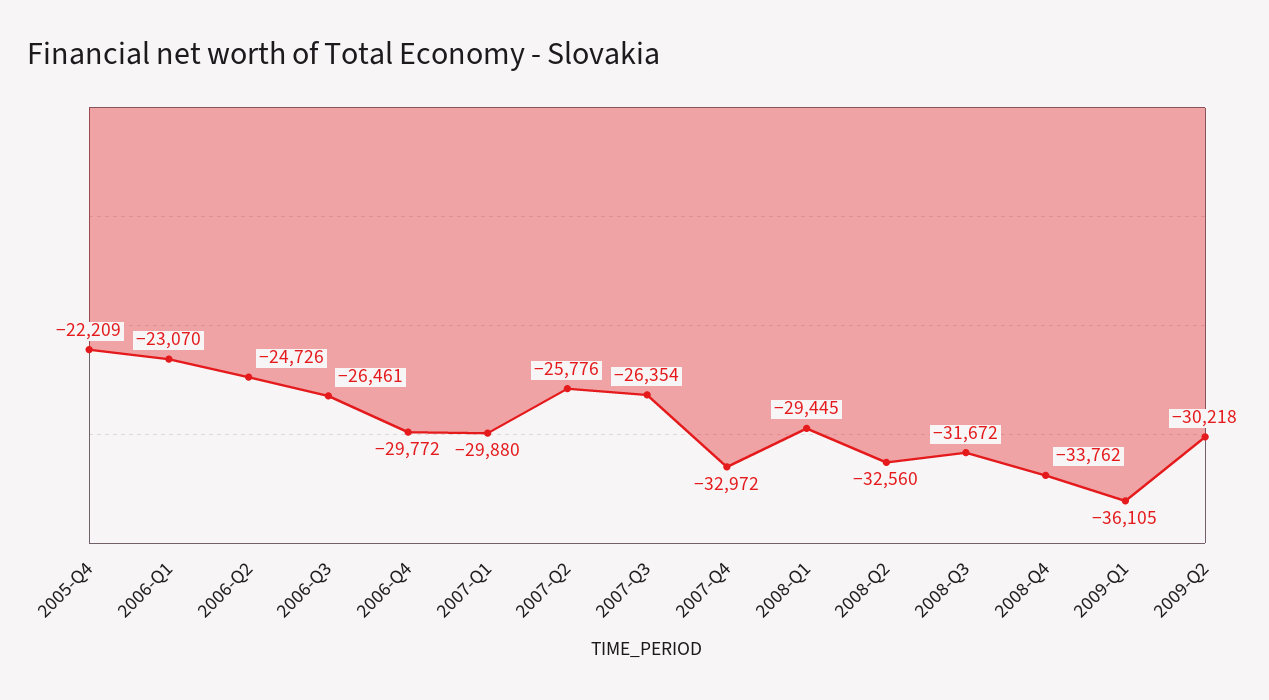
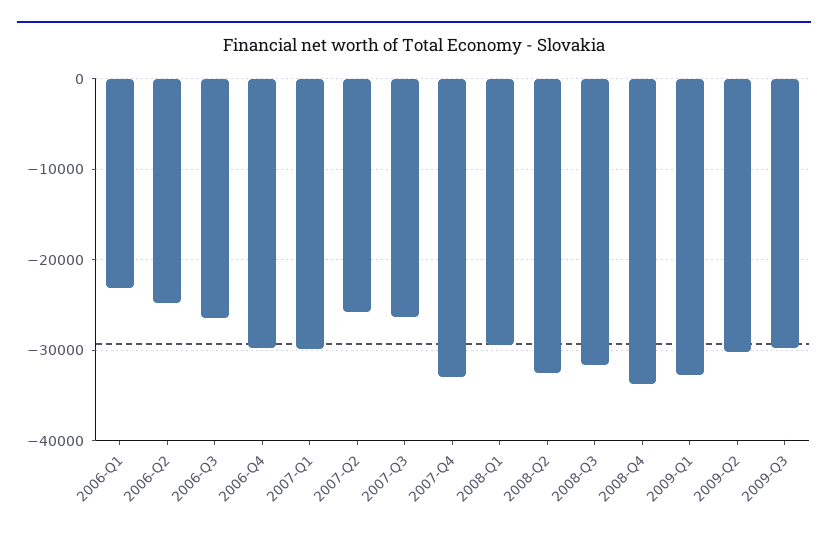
2005-Q4: -22209 -> none
2009-Q1: -36105 -> -33000
2009-Q3: none -> -30000

